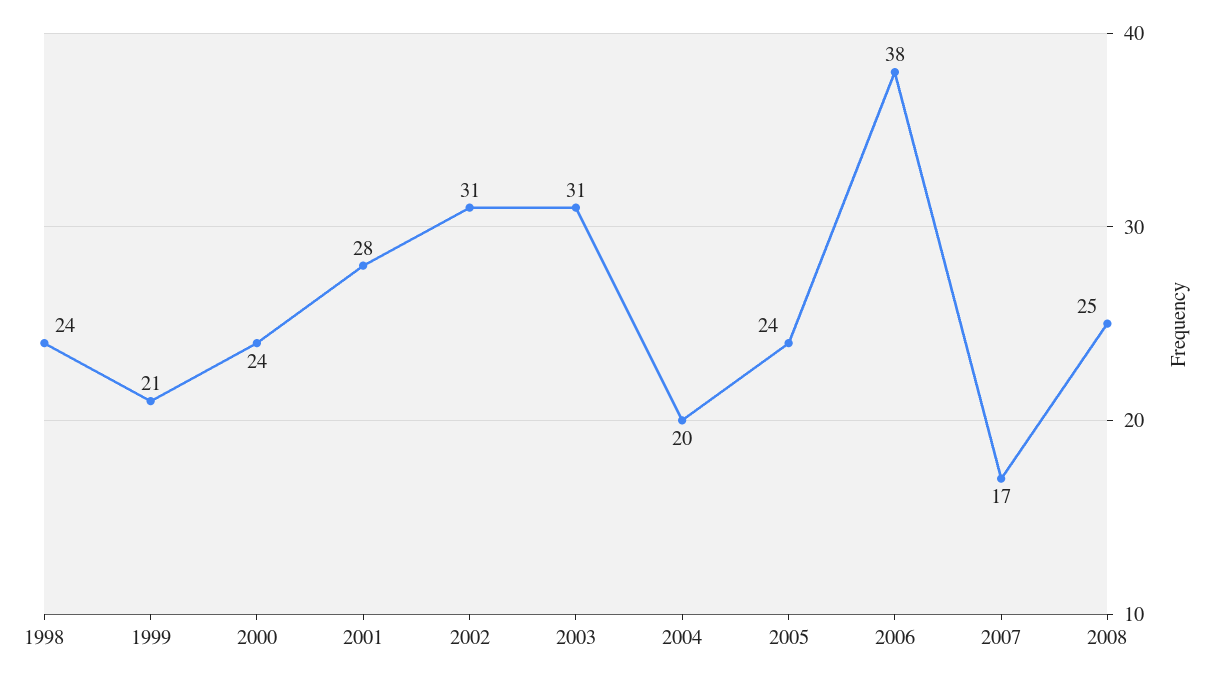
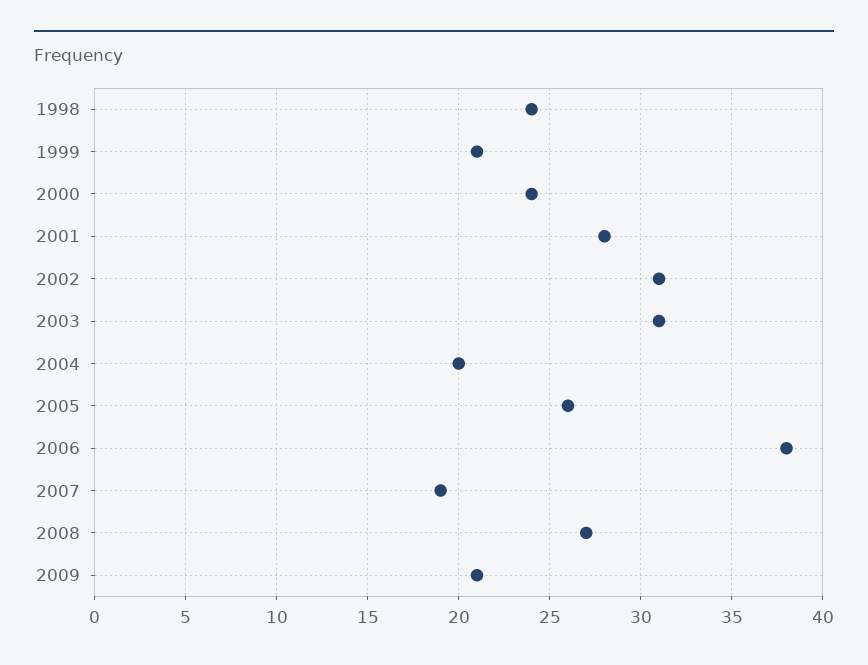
2005: 24 -> 26
2007: 17 -> 19
2008: 25 -> 27
2009: none -> 21

